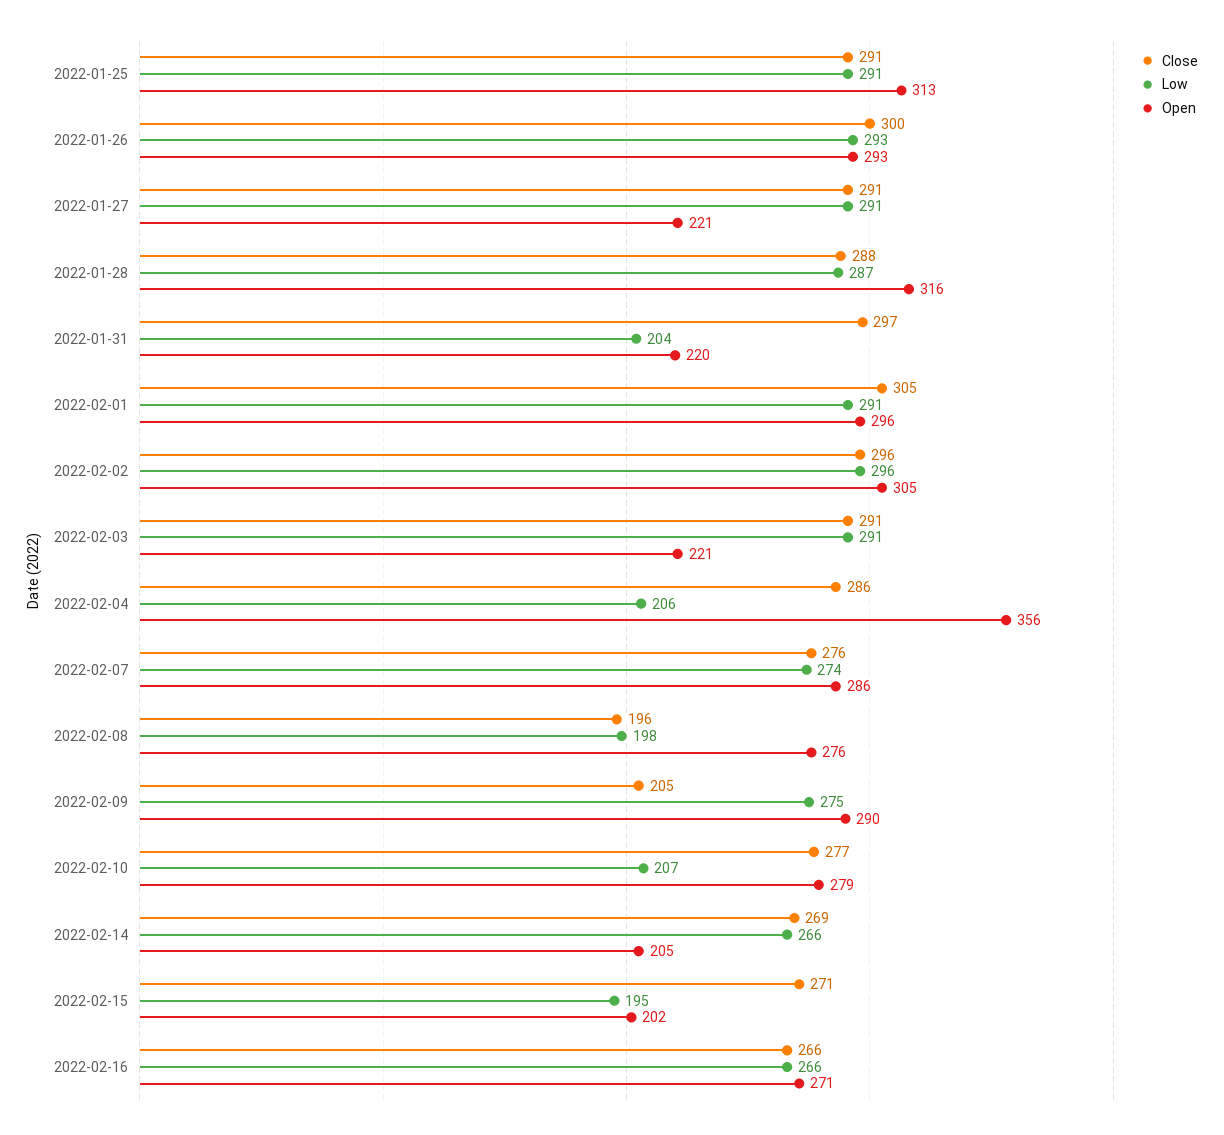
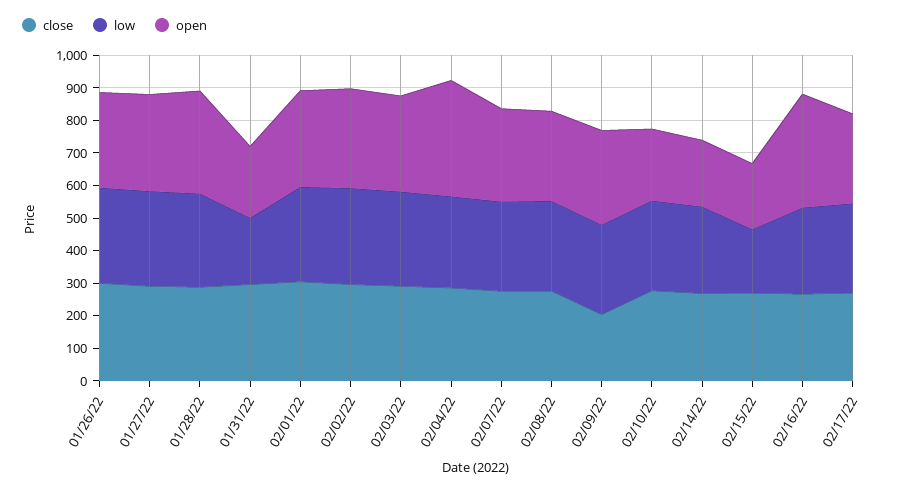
Close, 2022-01-25: 291 -> none
Low, 2022-01-25: 291 -> none
Open, 2022-01-25: 313 -> none
Open, 2022-01-27: 221 -> 300
Open, 2022-02-03: 221 -> 300
Low, 2022-02-04: 206 -> 275
Close, 2022-02-08: 196 -> 275
Low, 2022-02-08: 198 -> 275
Low, 2022-02-10: 207 -> 275
Open, 2022-02-10: 279 -> 225
Open, 2022-02-16: 271 -> 350
Close, 02/17/22: none -> 275
Low, 02/17/22: none -> 275
Open, 02/17/22: none -> 275

